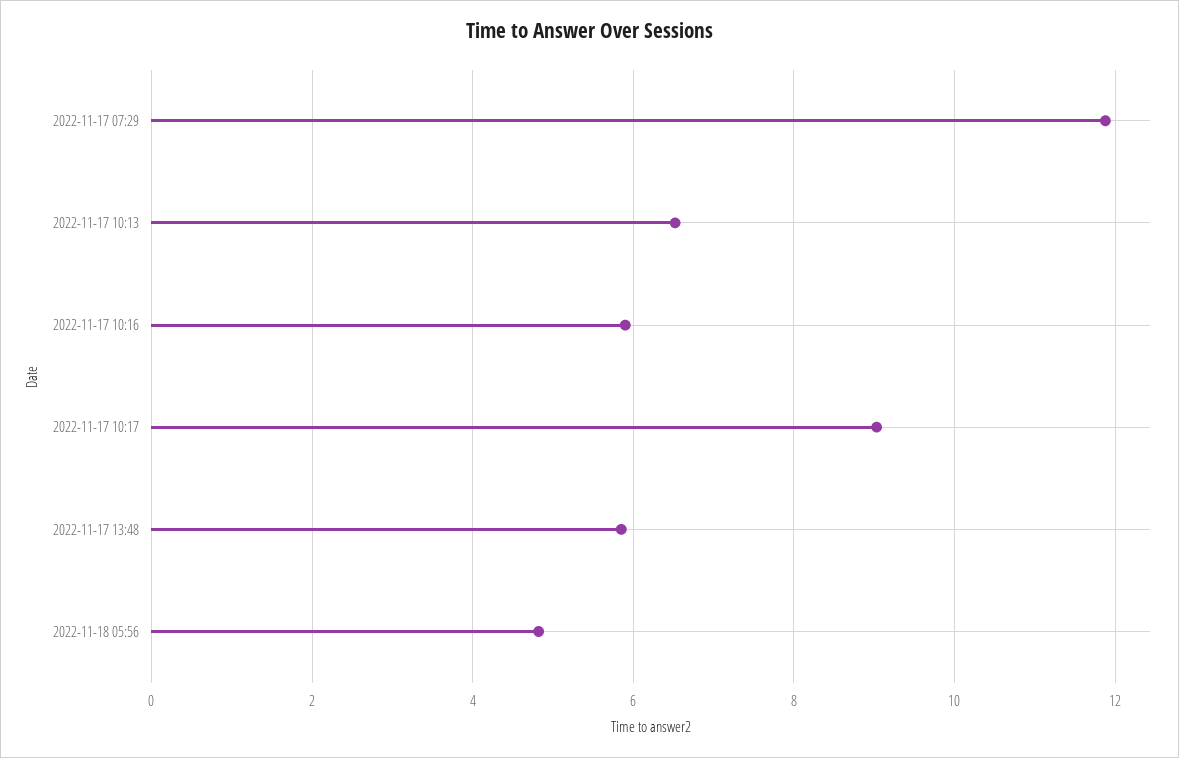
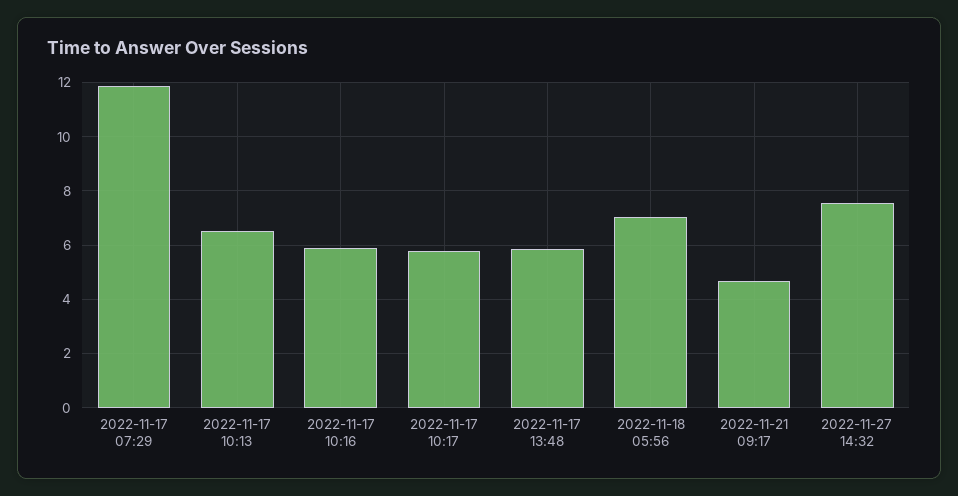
2022-11-17 10:17: 9 -> 5.75
2022-11-18 05:56: 4.8 -> 7
2022-11-21 09:17: none -> 4.75
2022-11-27 14:32: none -> 7.5

